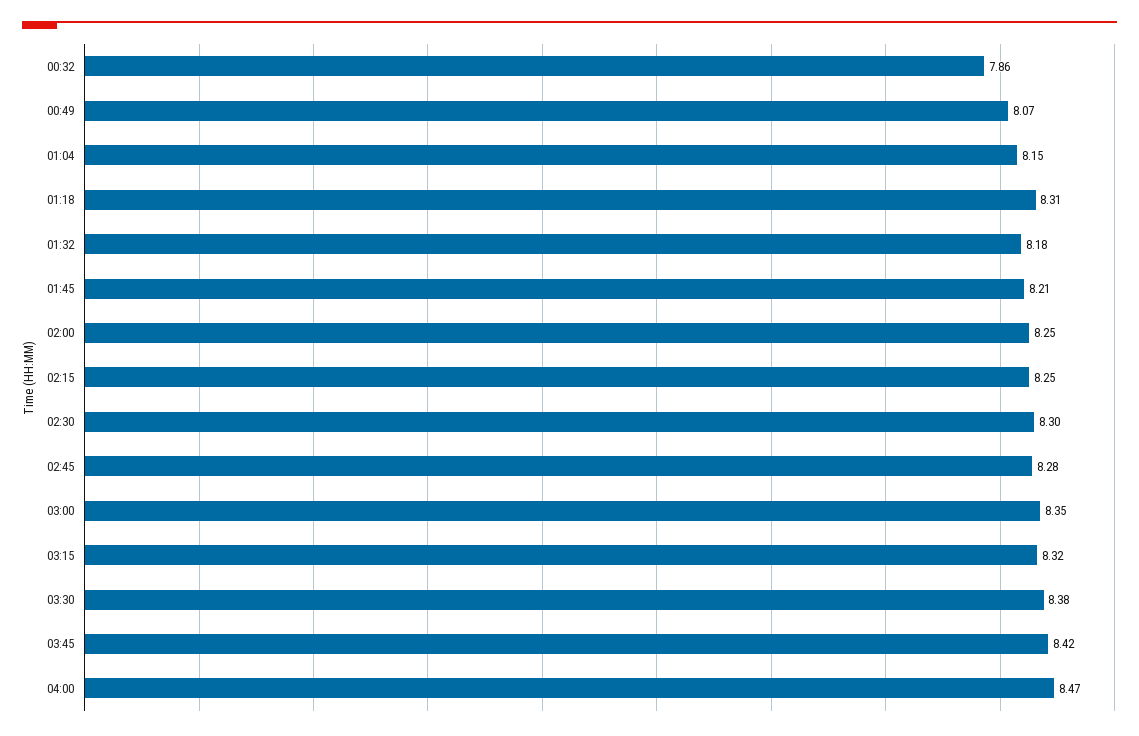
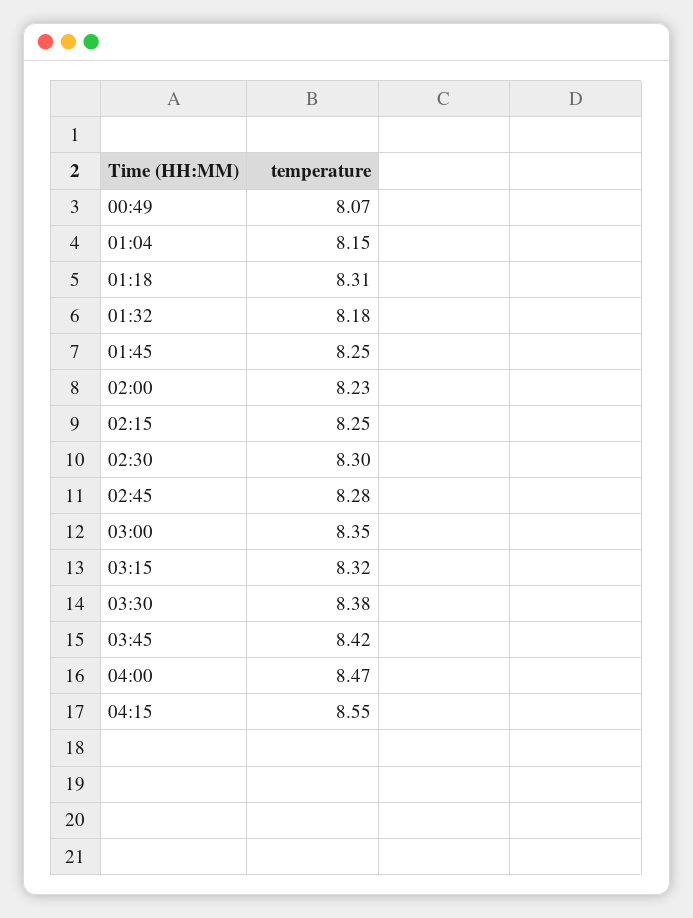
00:32: 7.86 -> none
01:45: 8.21 -> 8.25
02:00: 8.25 -> 8.23
04:15: none -> 8.55

